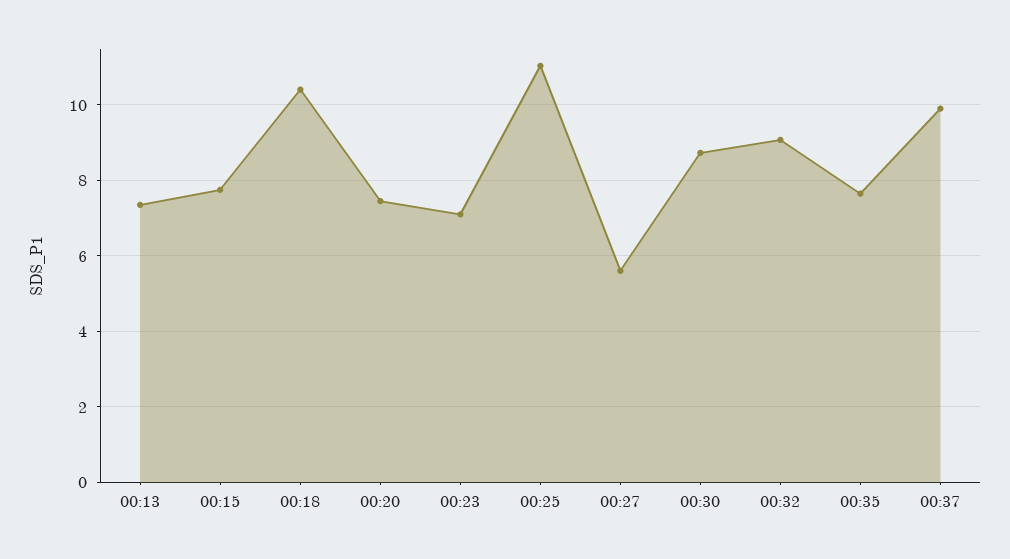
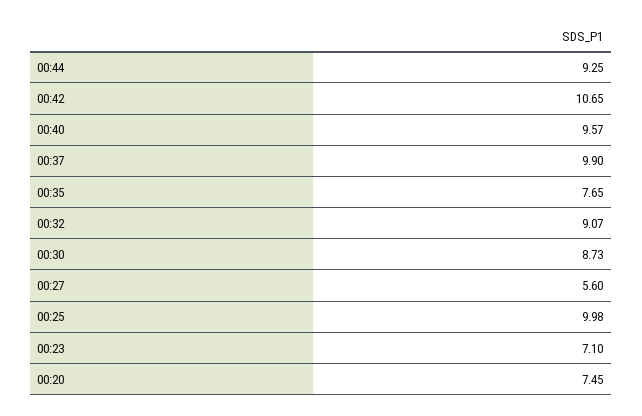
00:13: 7.4 -> none
00:15: 7.8 -> none
00:18: 10.4 -> none
00:25: 11 -> 9.98
00:44: none -> 9.25
00:42: none -> 10.65
00:40: none -> 9.57

